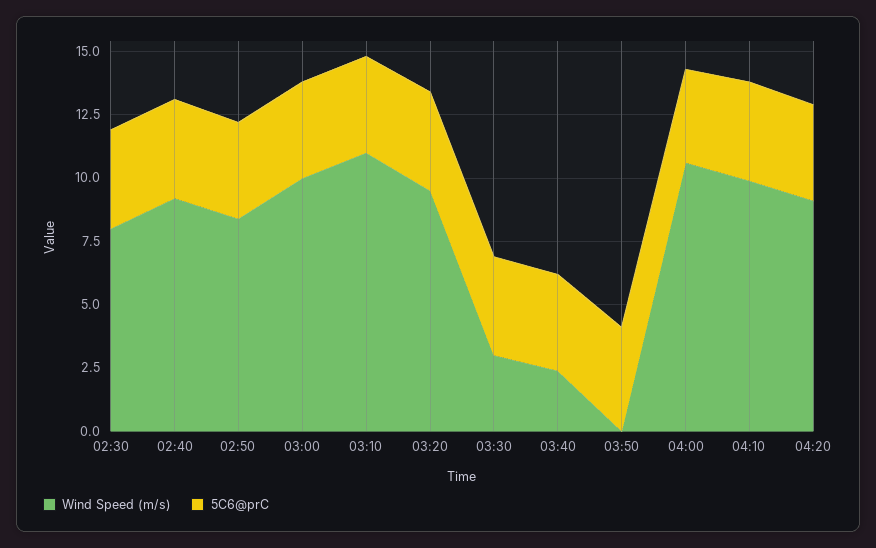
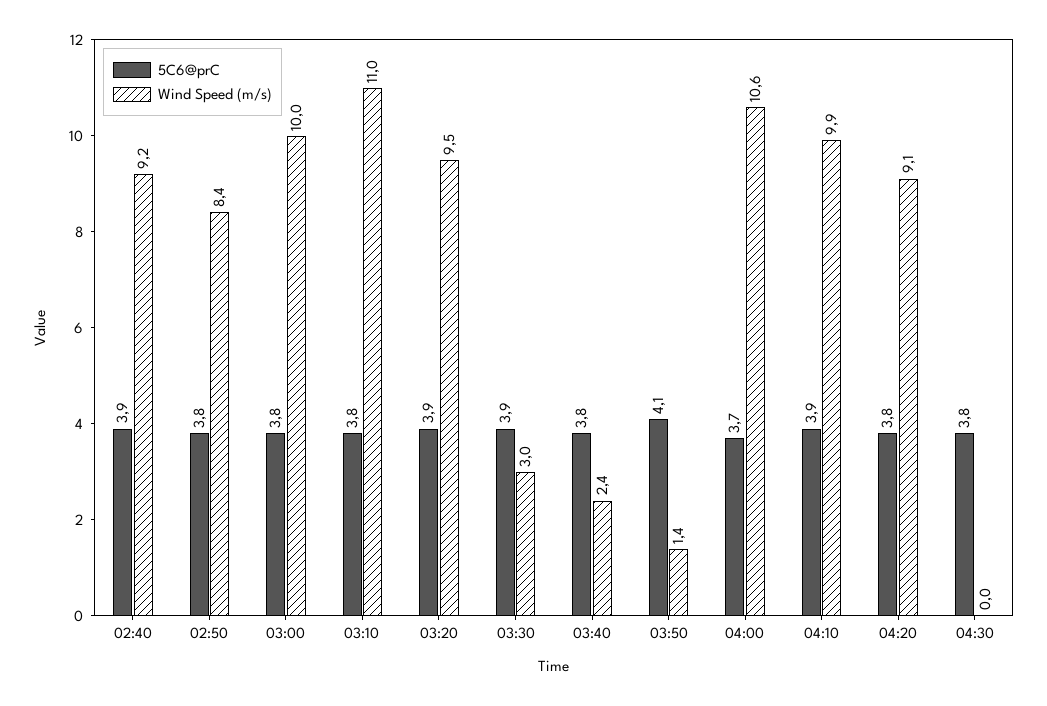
Wind Speed (m/s), 02:30: 8 -> none
5C6@prC, 02:30: 4 -> none
Wind Speed (m/s), 03:50: 0 -> 1.4
5C6@prC, 04:30: none -> 3.8
Wind Speed (m/s), 04:30: none -> 0

